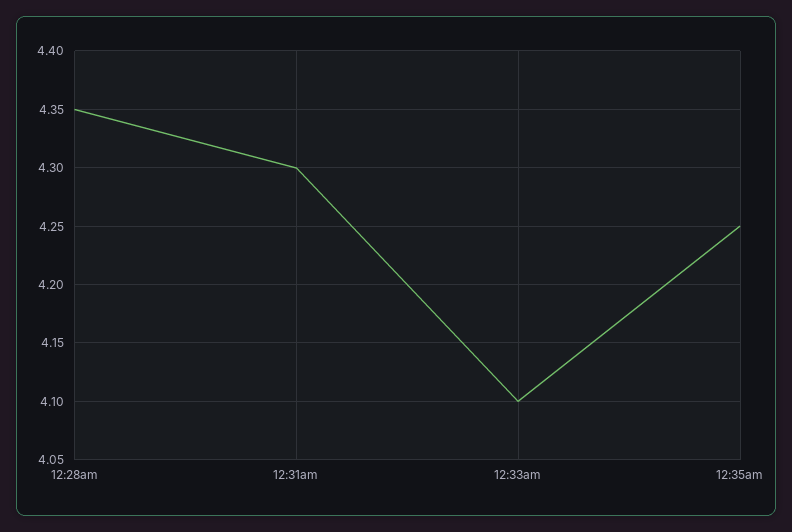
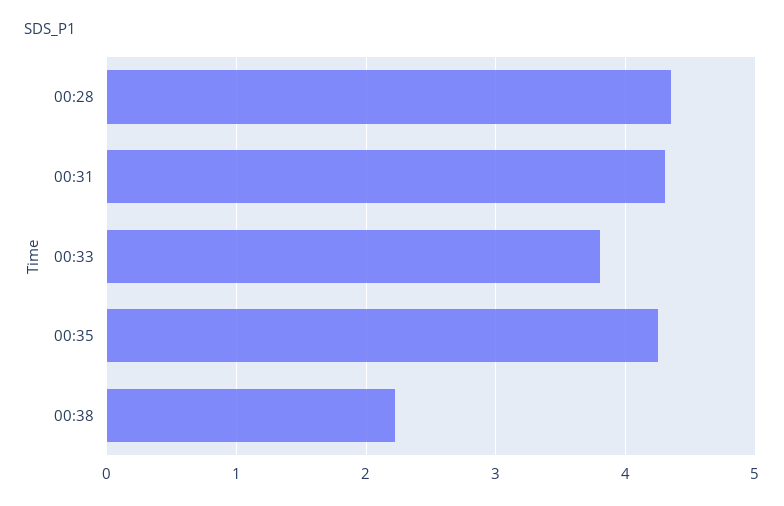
12:33am: 4.1 -> 3.8
00:38: none -> 2.2

